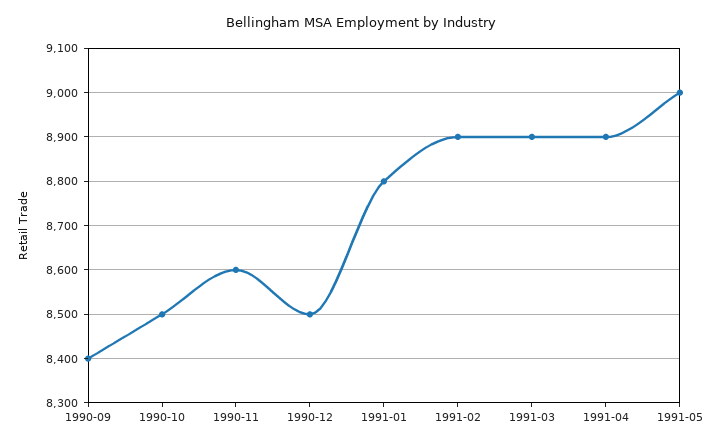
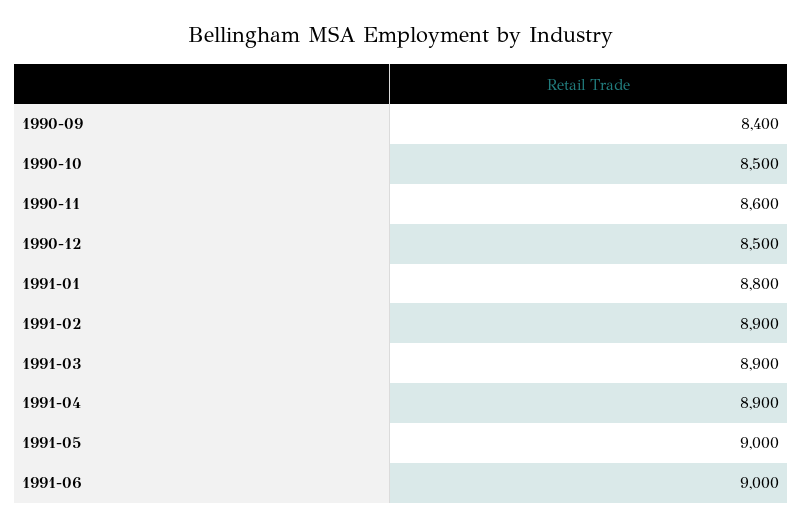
1991-06: none -> 9000

